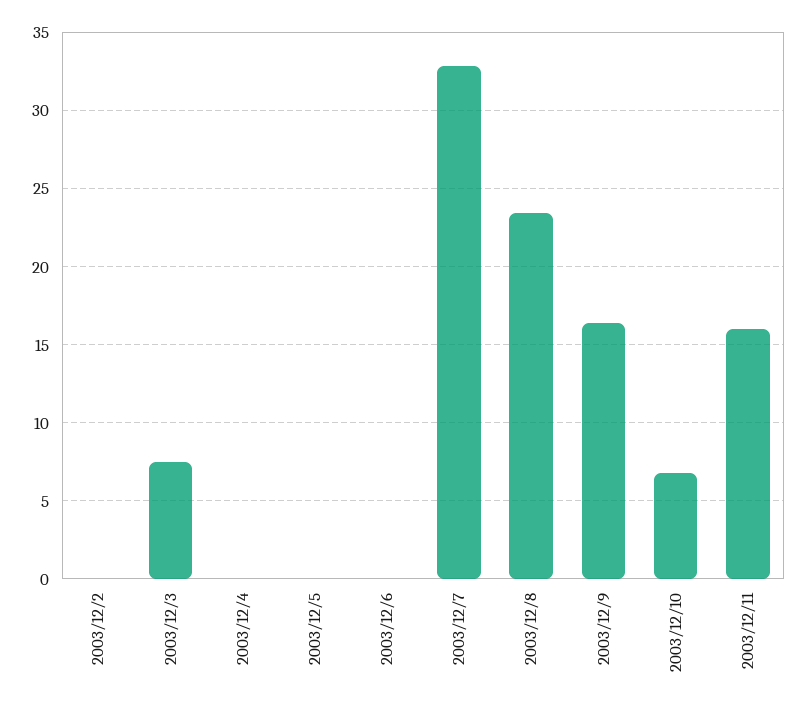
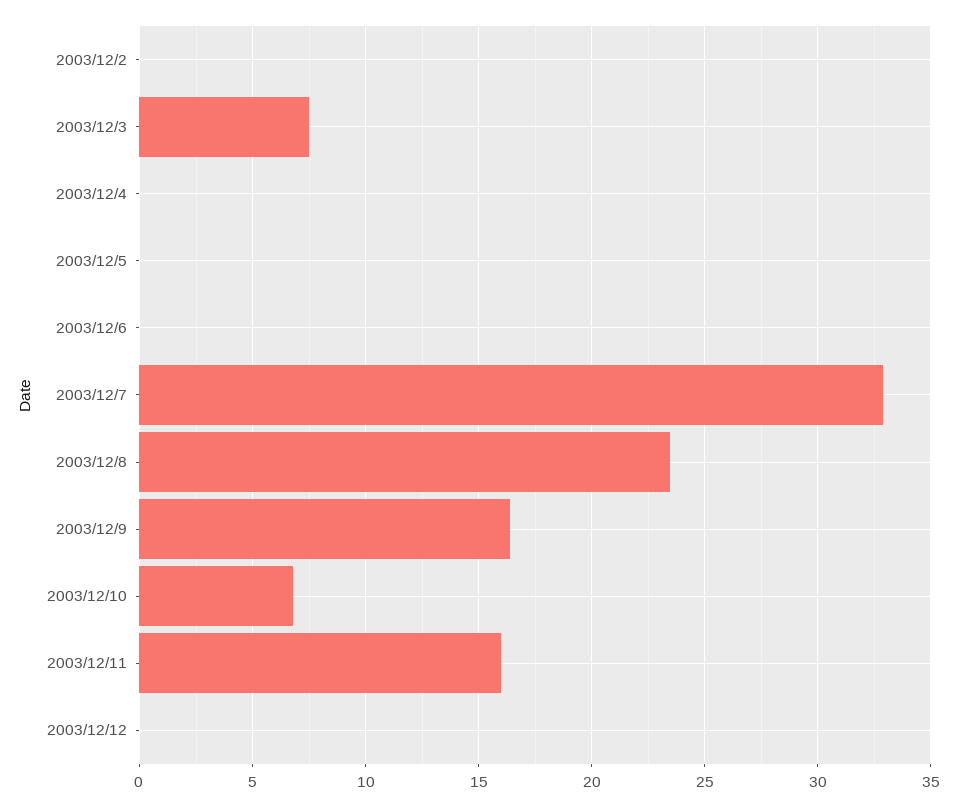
2003/12/12: none -> 0

